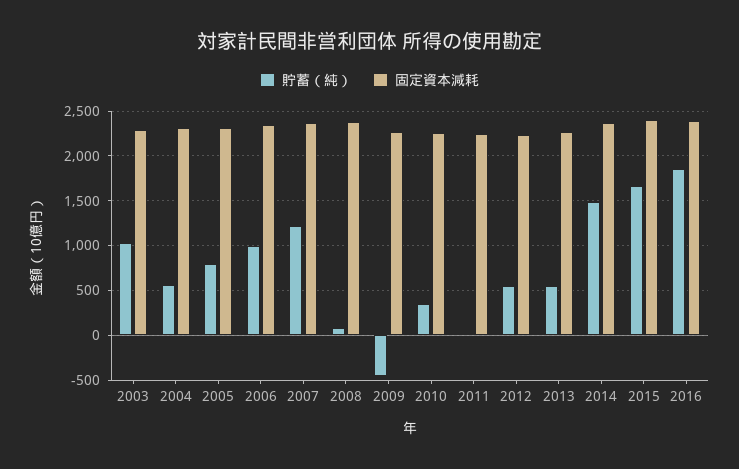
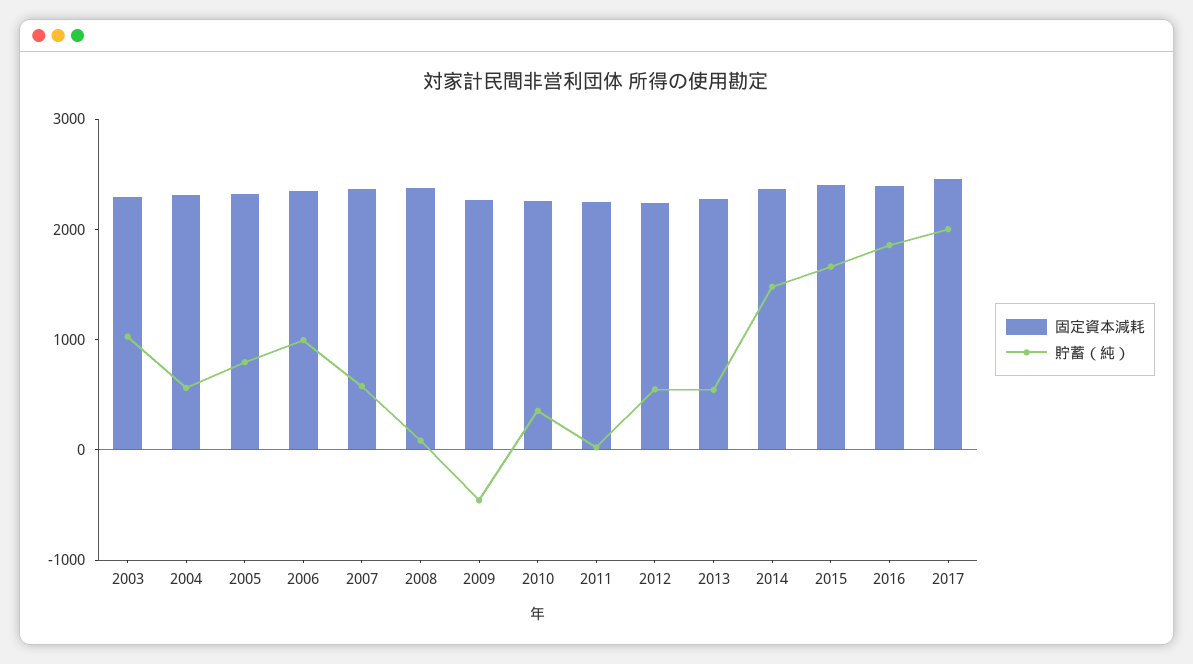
貯蓄（純）, 2007: 1200 -> 600
固定資本減耗, 2017: none -> 2400
貯蓄（純）, 2017: none -> 2000

